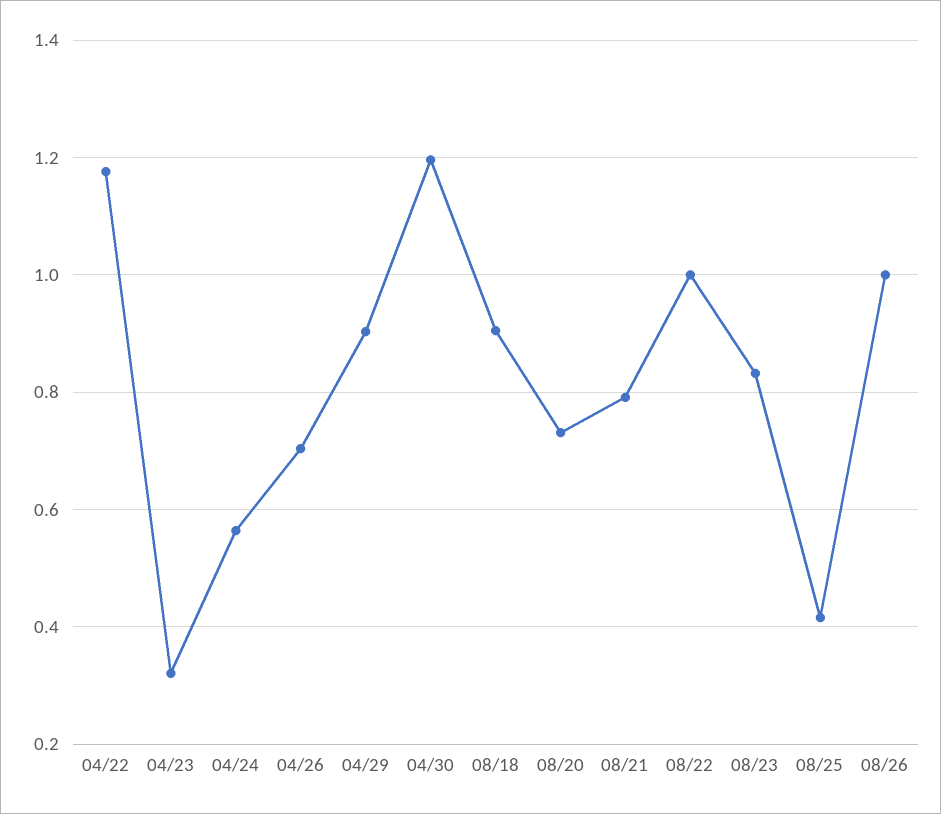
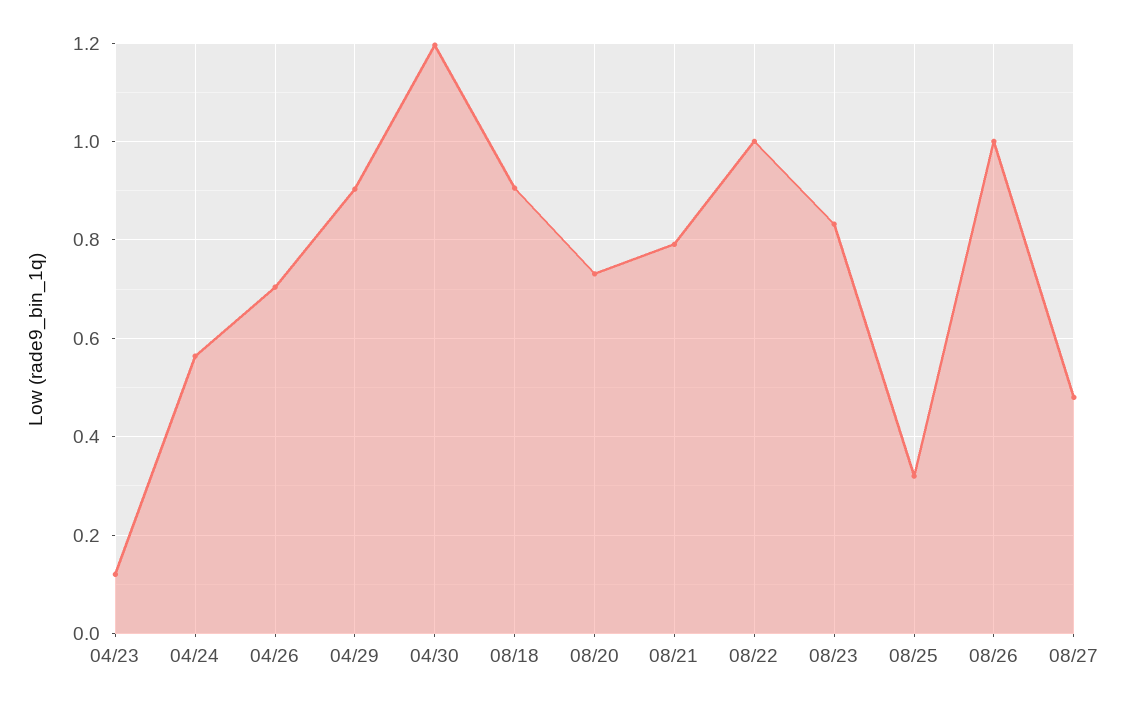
04/22: 1.18 -> none
04/23: 0.32 -> 0.12
08/25: 0.42 -> 0.32
08/27: none -> 0.48

